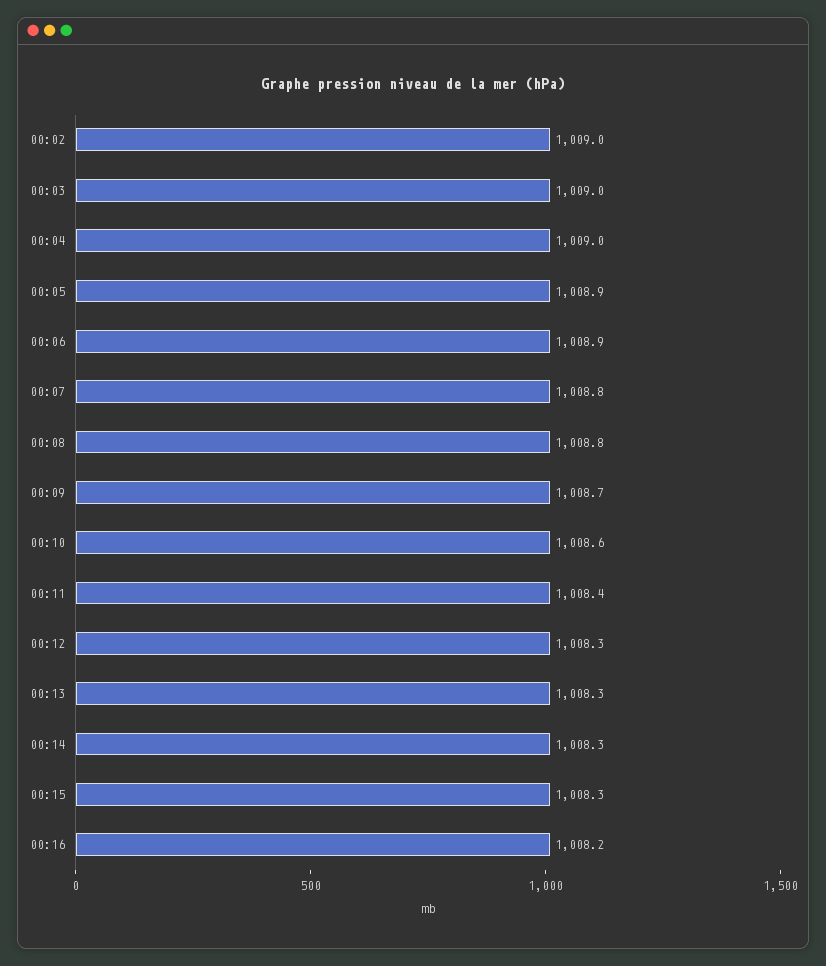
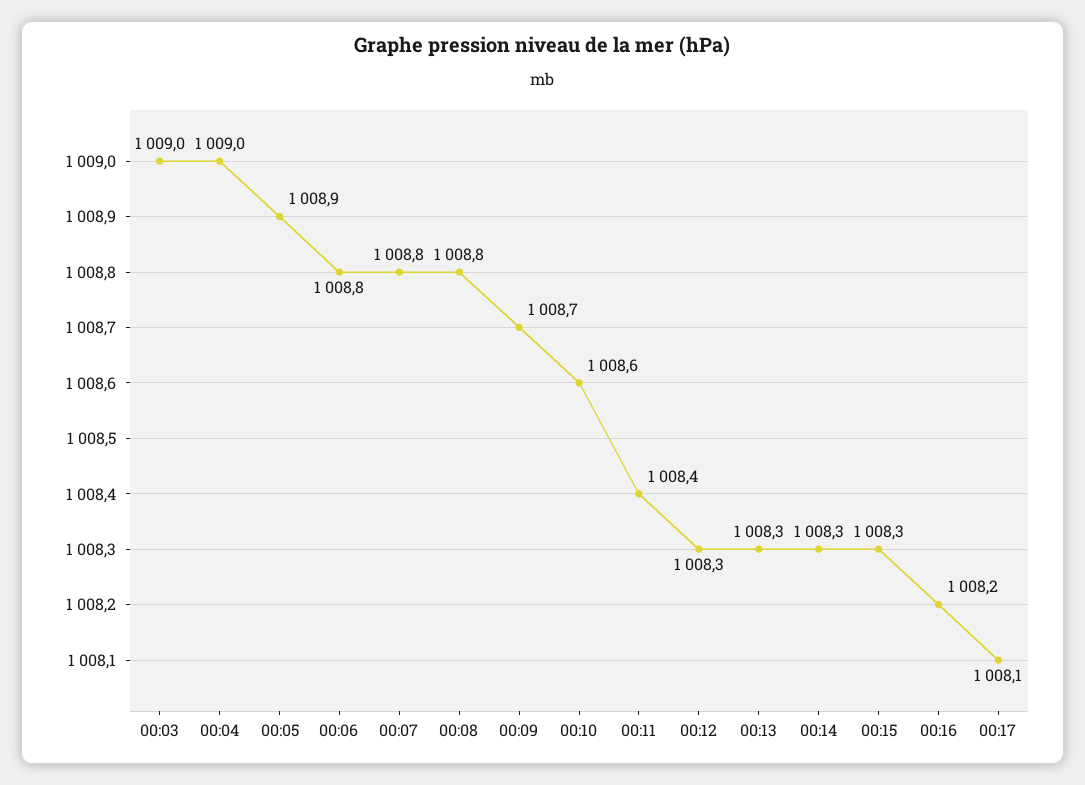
00:02: 1009 -> none
00:06: 1008.9 -> 1008.8
00:17: none -> 1008.1

